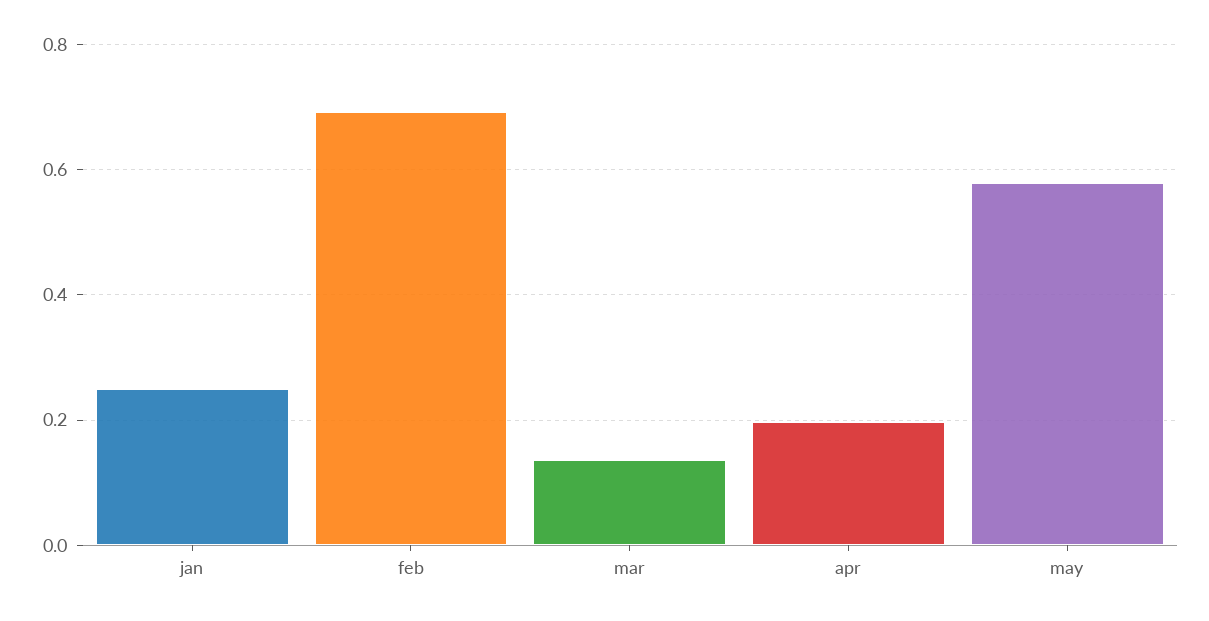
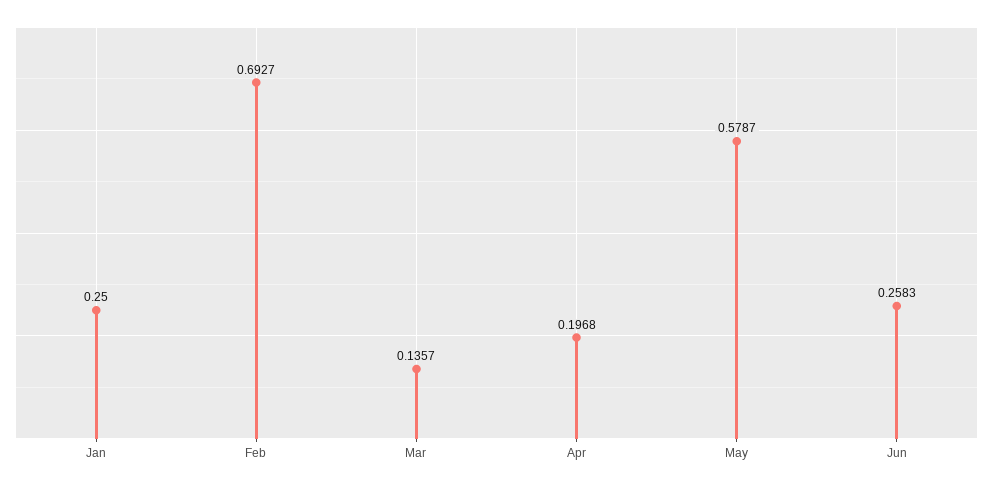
Jun: none -> 0.2583

